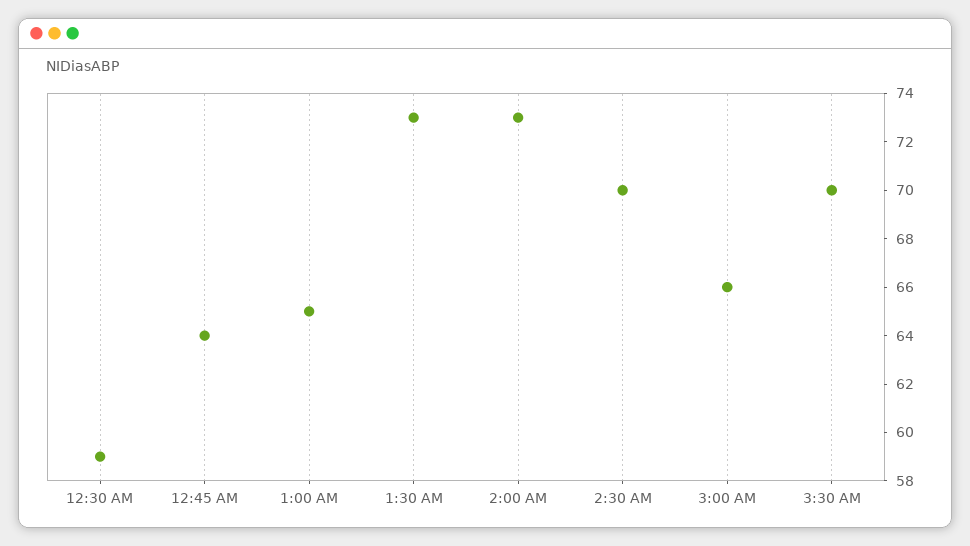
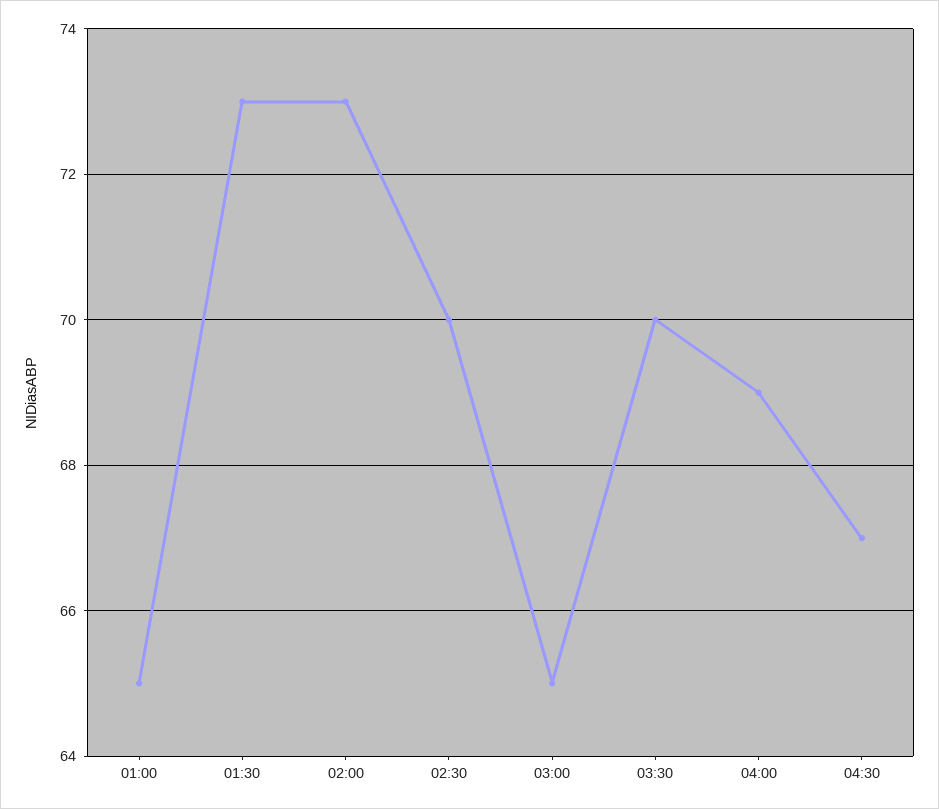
12:30 AM: 59 -> none
12:45 AM: 64 -> none
3:00 AM: 66 -> 65
04:00: none -> 69
04:30: none -> 67

